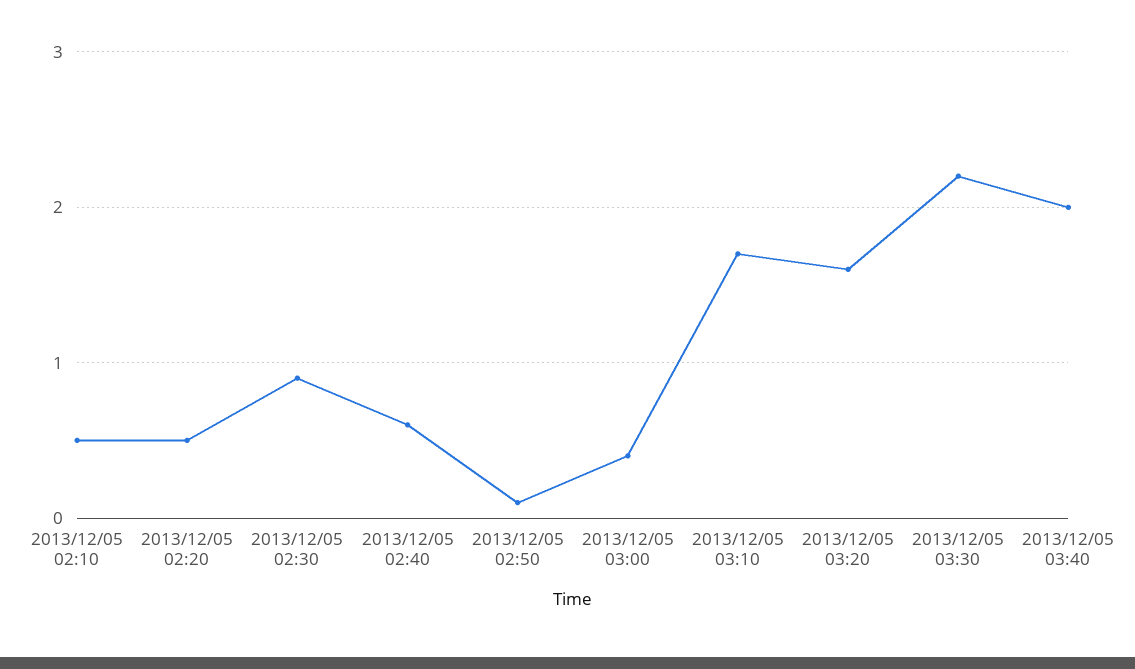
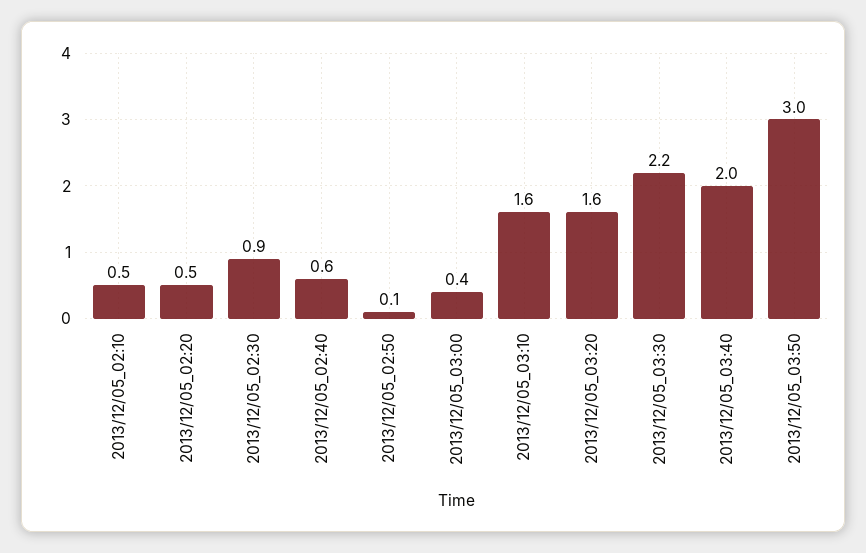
2013/12/05 03:10: 1.7 -> 1.6
2013/12/05_03:50: none -> 3

